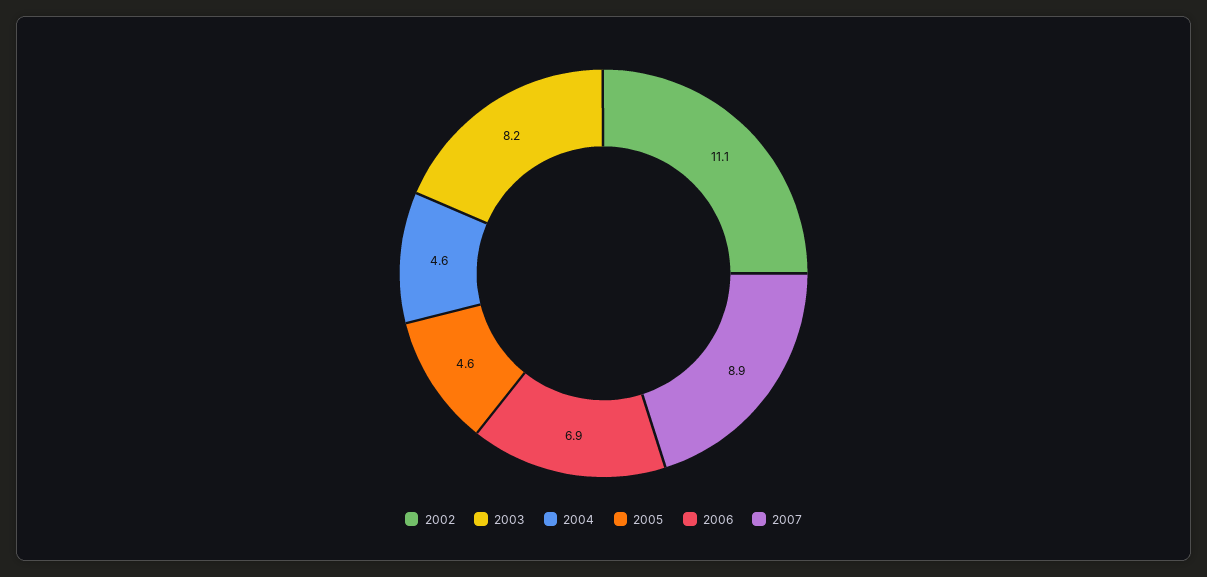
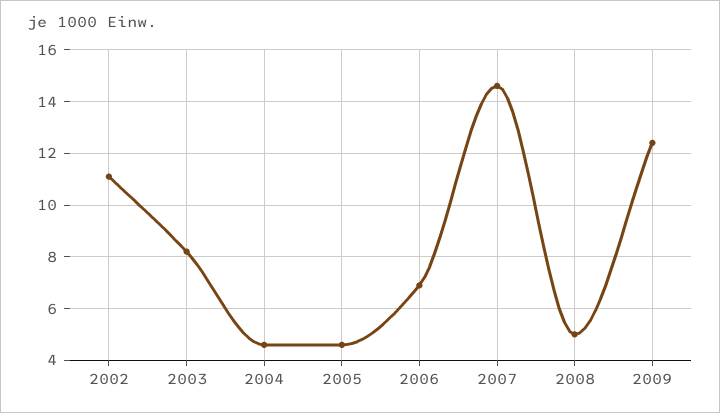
2007: 8.9 -> 14.5
2008: none -> 5
2009: none -> 12.5

